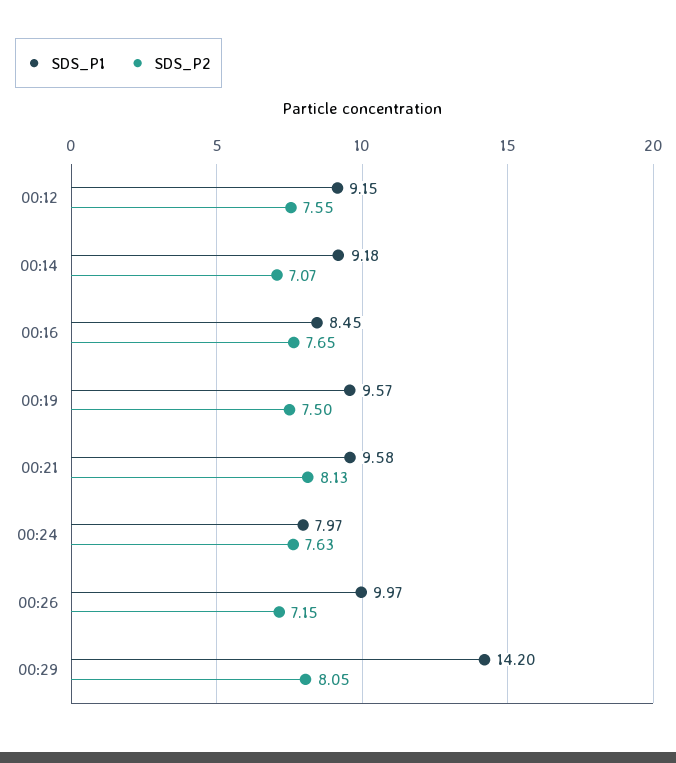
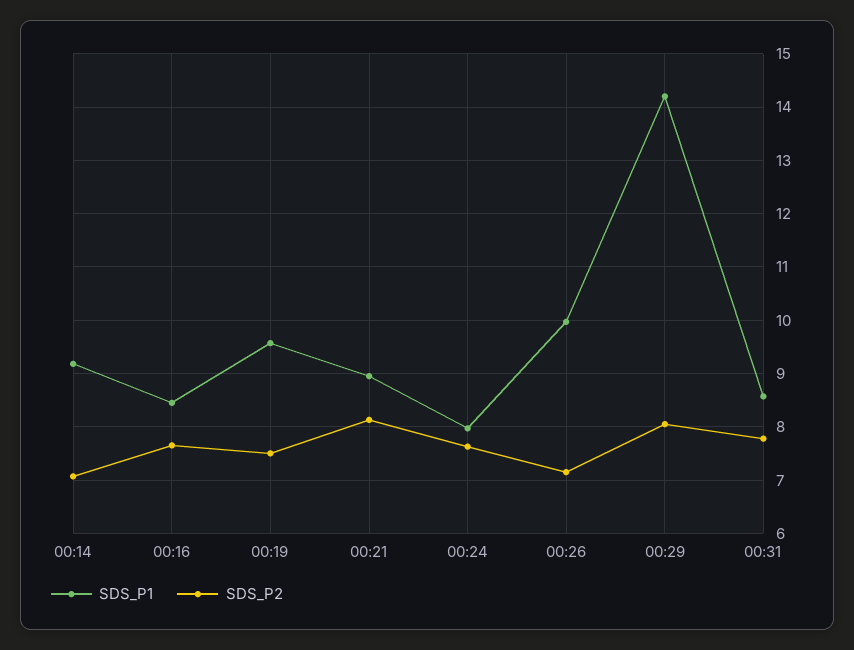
SDS_P1, 00:12: 9.15 -> none
SDS_P2, 00:12: 7.55 -> none
SDS_P1, 00:21: 9.58 -> 9
SDS_P1, 00:31: none -> 8.6
SDS_P2, 00:31: none -> 7.8

